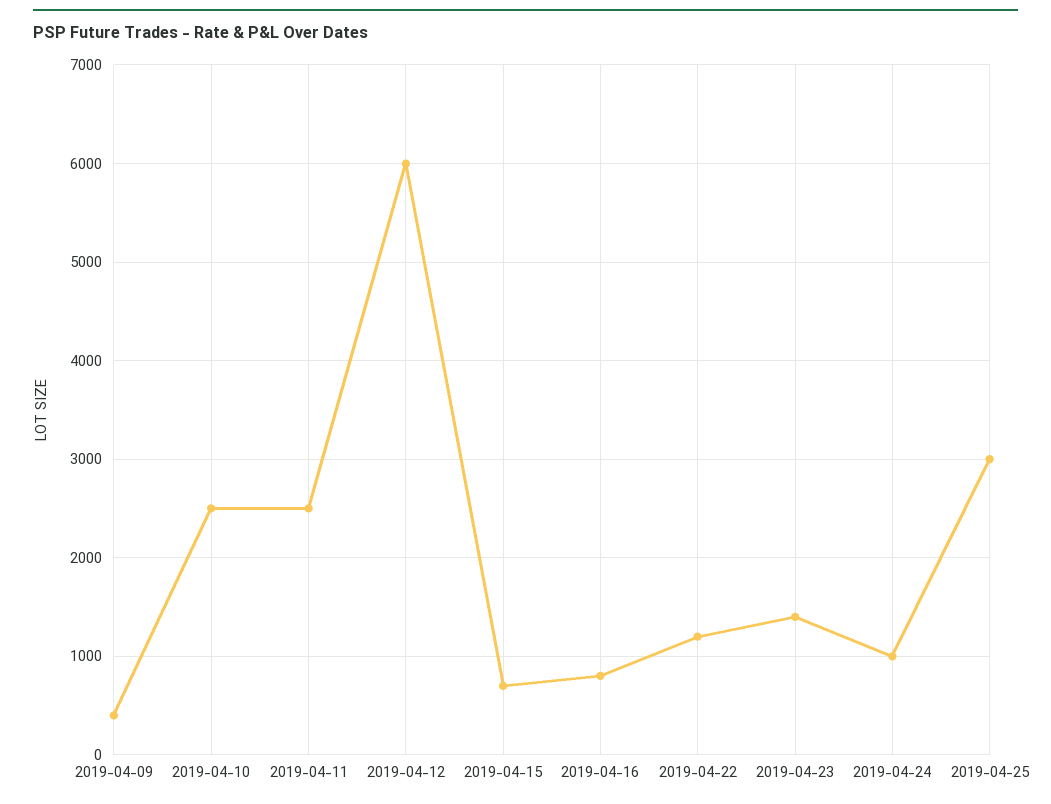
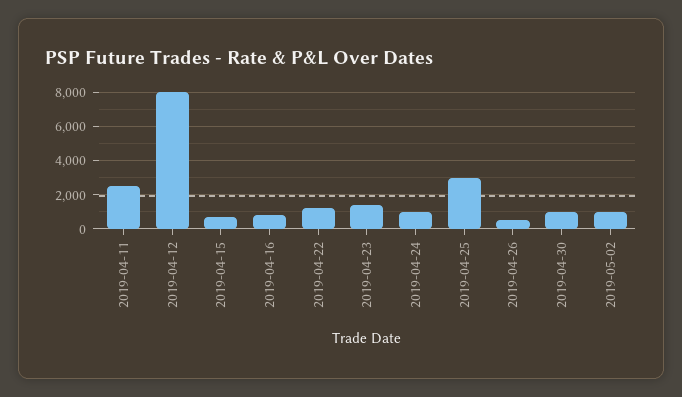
2019-04-09: 400 -> none
2019-04-10: 2500 -> none
2019-04-12: 6000 -> 8000
2019-04-26: none -> 500
2019-04-30: none -> 1000
2019-05-02: none -> 1000

